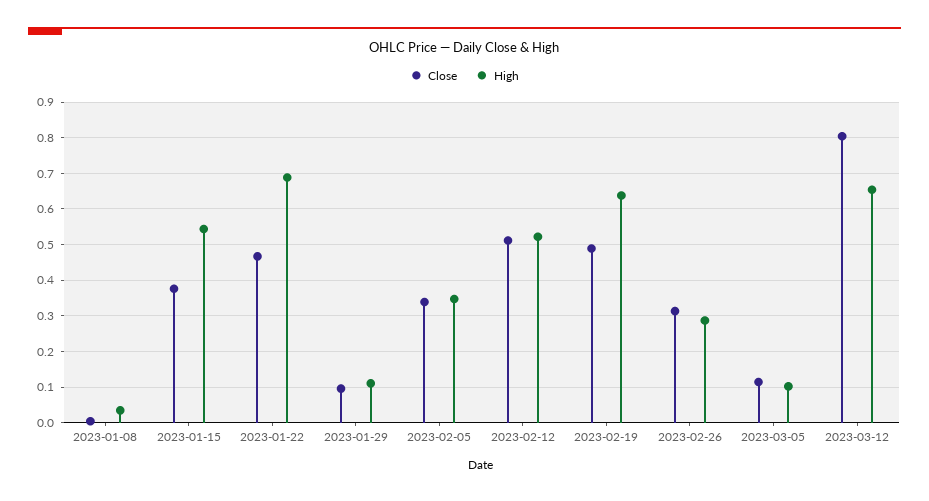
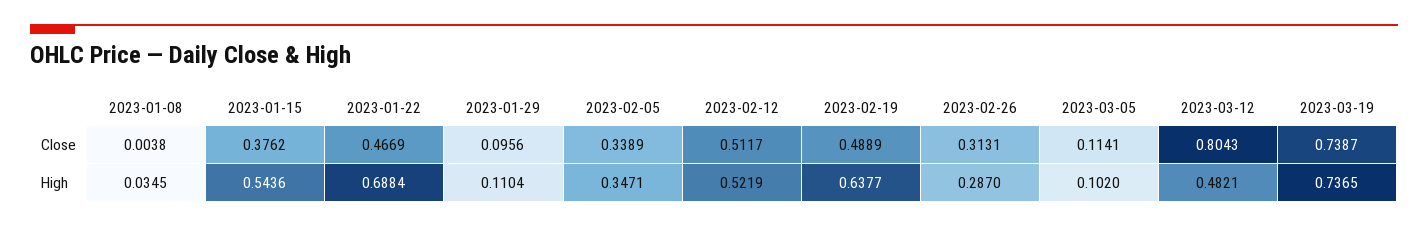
High, 2023-03-12: 0.66 -> 0.4821
Close, 2023-03-19: none -> 0.7387
High, 2023-03-19: none -> 0.7365

